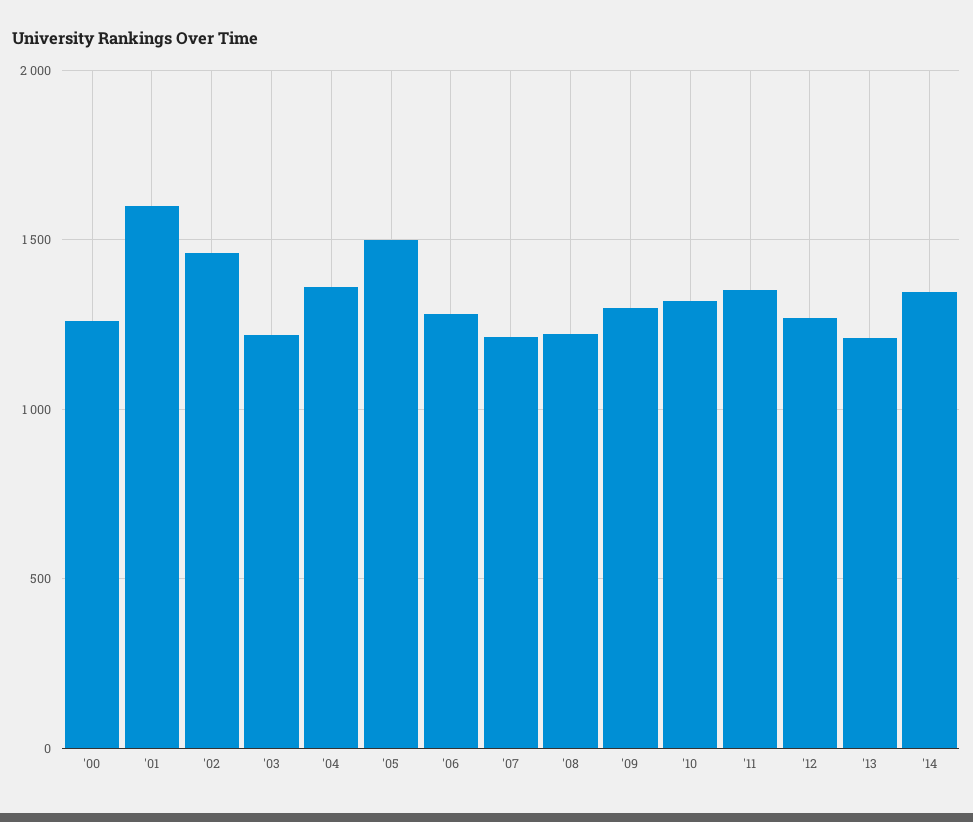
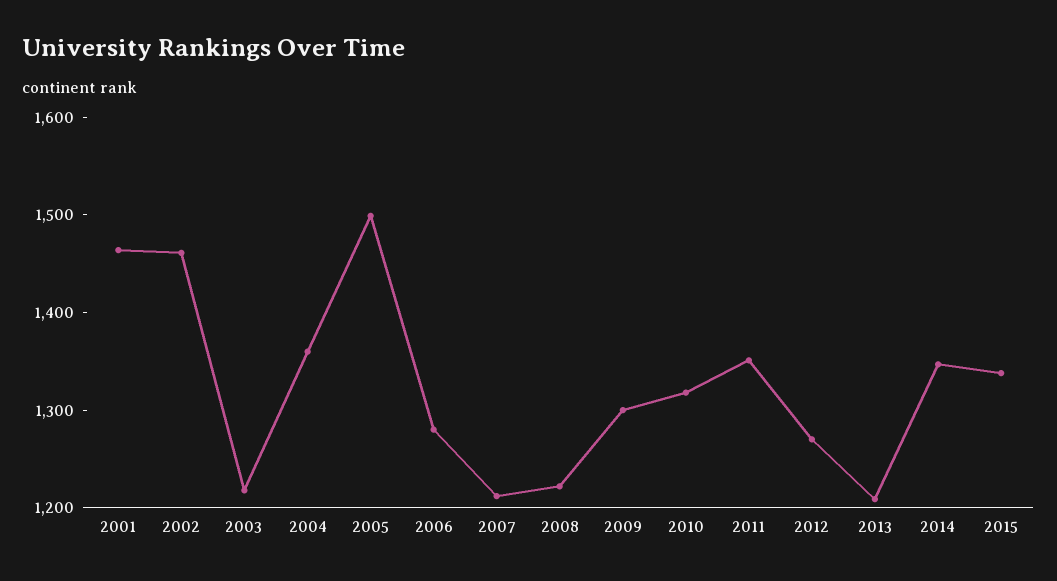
'00: 1250 -> none
'01: 1600 -> 1460
2015: none -> 1340

